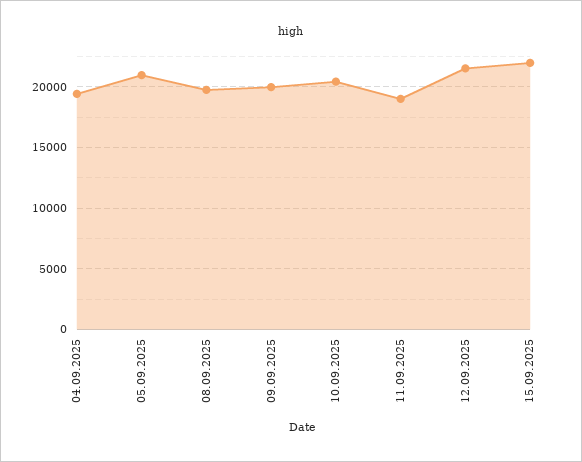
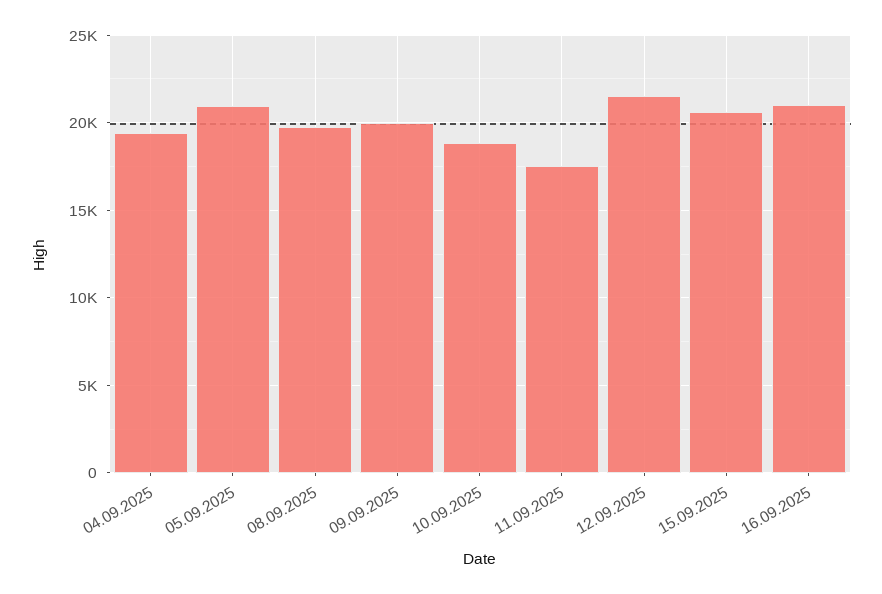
10.09.2025: 20500 -> 19000
11.09.2025: 19000 -> 17500
15.09.2025: 22000 -> 20500
16.09.2025: none -> 21000

